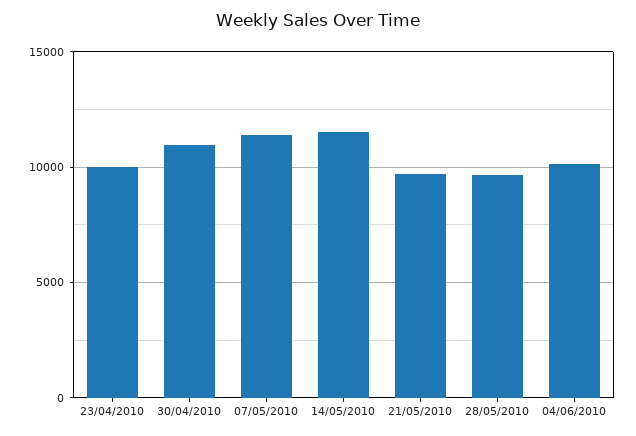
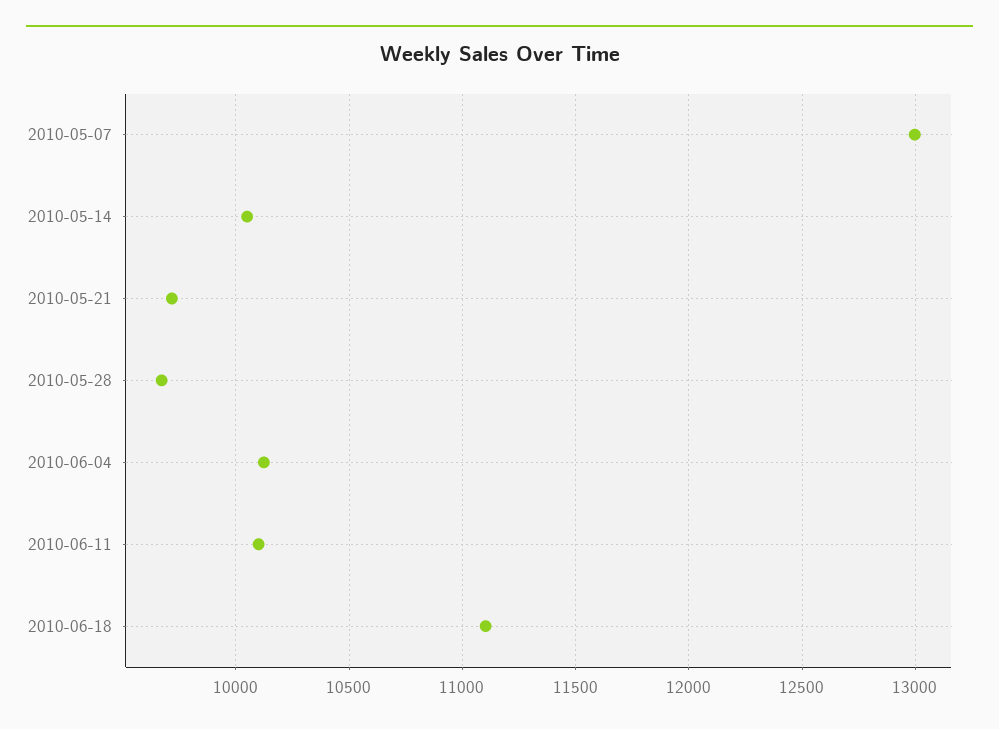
23/04/2010: 10000 -> none
30/04/2010: 11000 -> none
07/05/2010: 11500 -> 13000
14/05/2010: 11500 -> 10050
2010-06-11: none -> 10100
2010-06-18: none -> 11100

